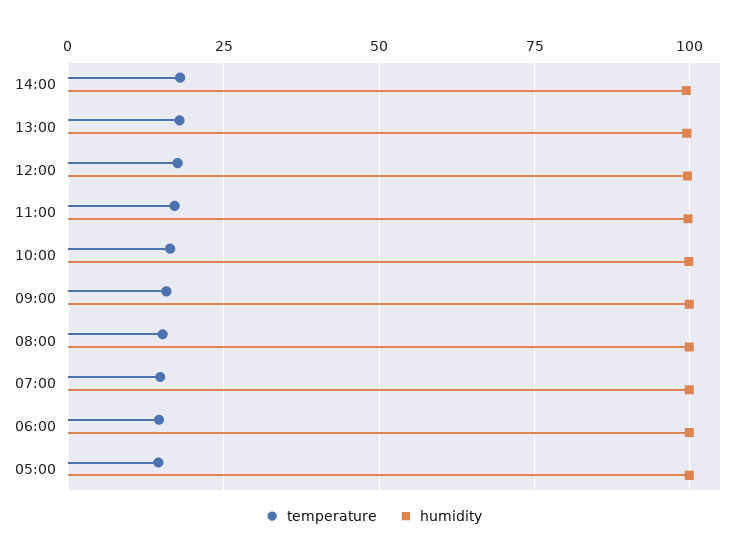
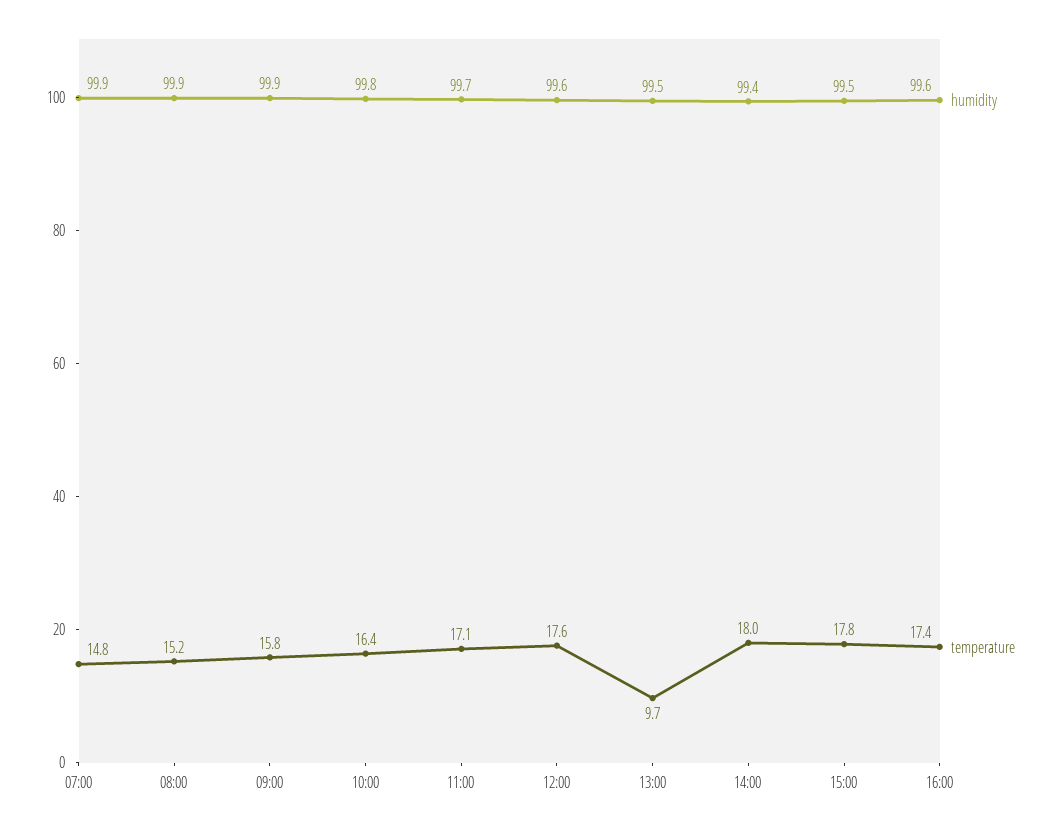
temperature, 13:00: 17.5 -> 9.7
temperature, 06:00: 15 -> none
humidity, 06:00: 100 -> none
temperature, 05:00: 15 -> none
humidity, 05:00: 100 -> none
humidity, 15:00: none -> 99.5
temperature, 15:00: none -> 17.8
humidity, 16:00: none -> 99.6
temperature, 16:00: none -> 17.4

